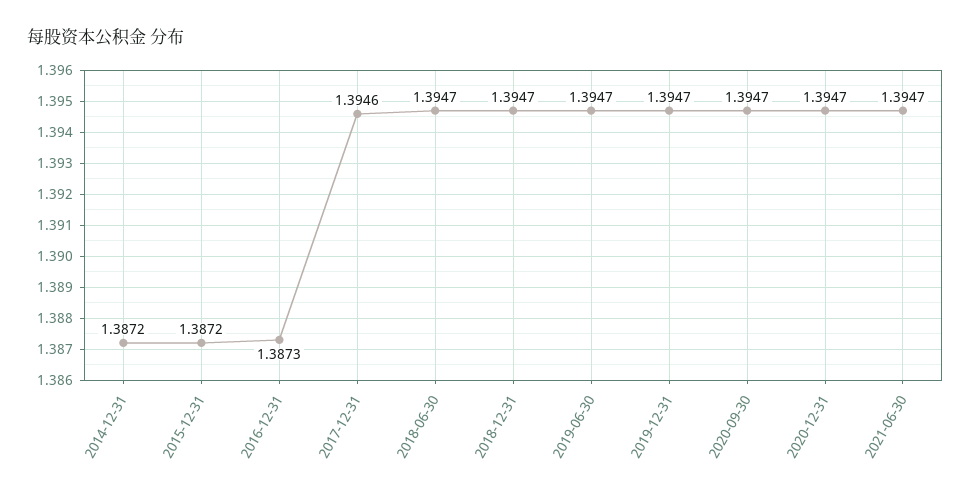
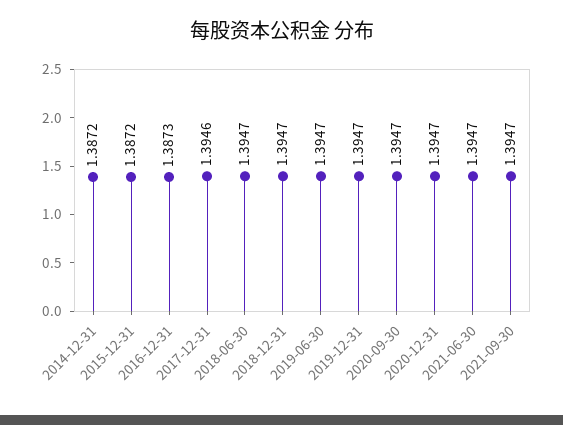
2021-09-30: none -> 1.3947

